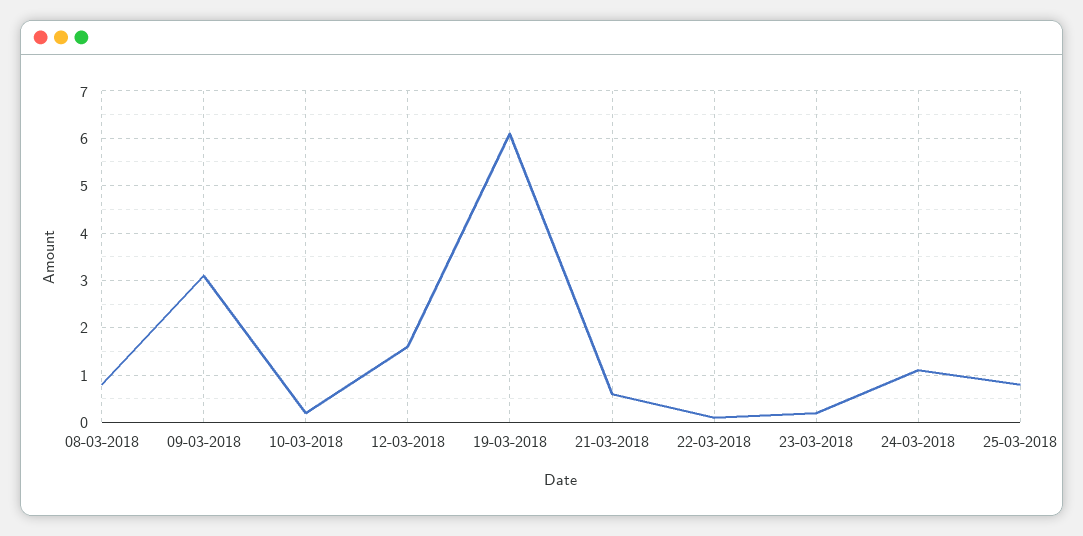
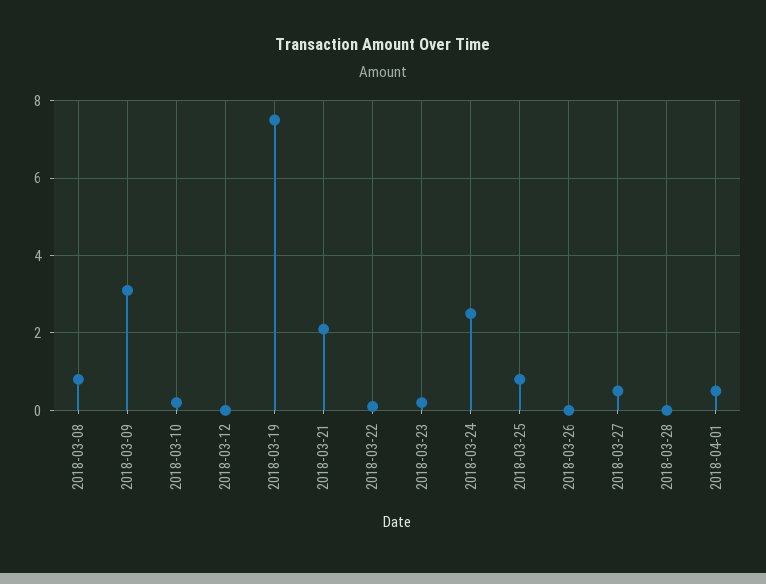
12-03-2018: 1.5 -> 0
19-03-2018: 6 -> 7.5
21-03-2018: 0.5 -> 2
24-03-2018: 1 -> 2.5
2018-03-26: none -> 0
2018-03-27: none -> 0.5
2018-03-28: none -> 0
2018-04-01: none -> 0.5

